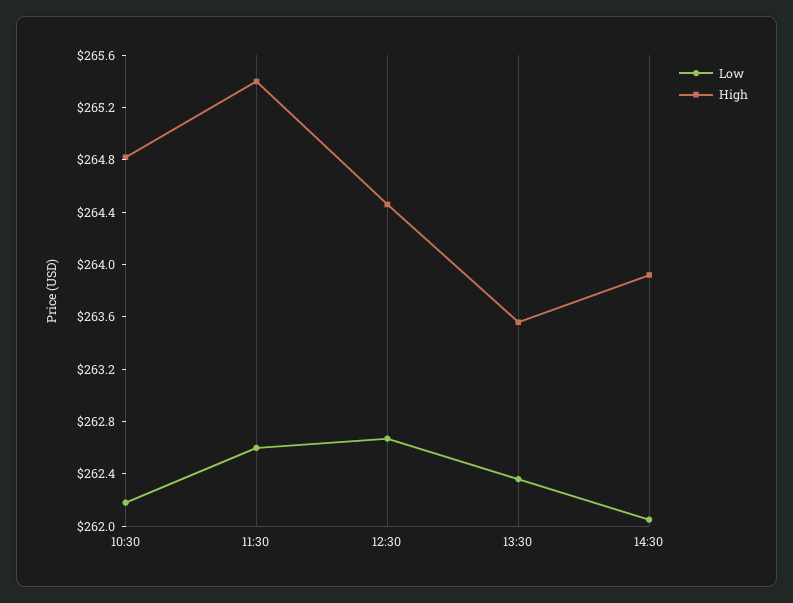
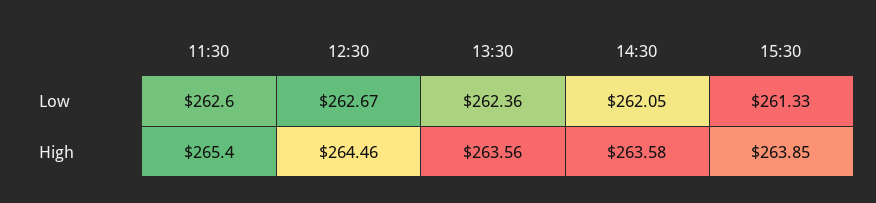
Low, 10:30: 262.2 -> none
High, 10:30: 264.8 -> none
High, 14:30: 263.9 -> 263.58
Low, 15:30: none -> 261.33
High, 15:30: none -> 263.85

